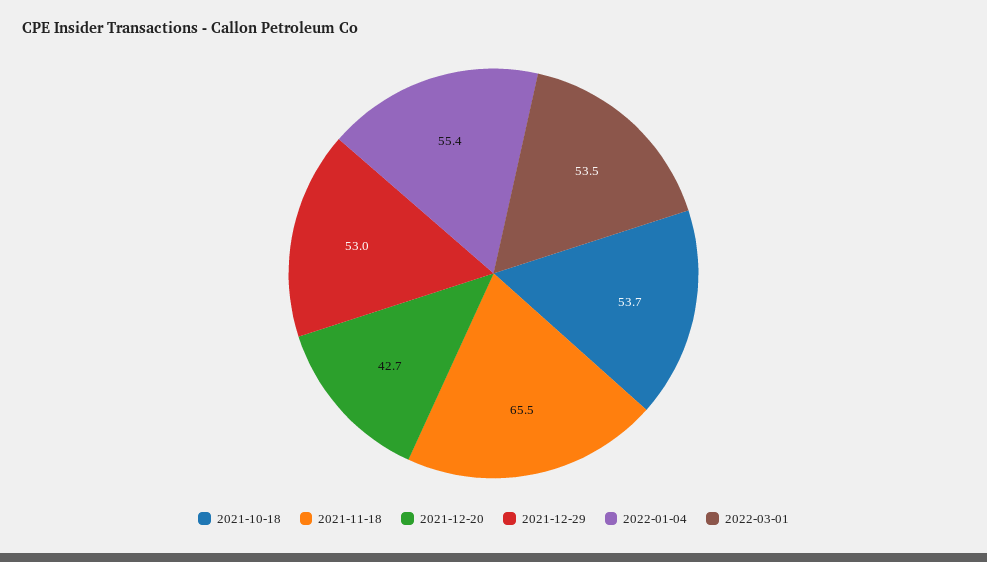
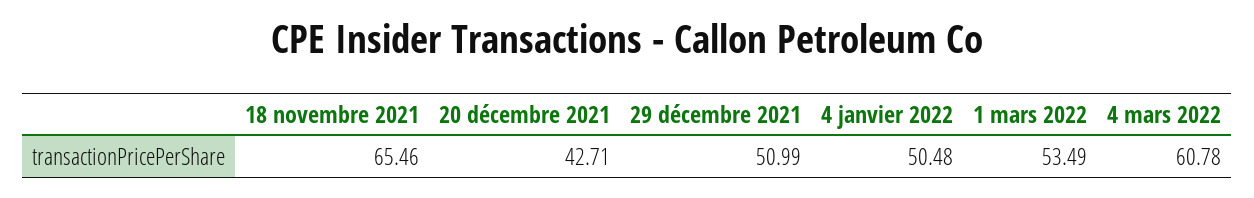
2021-10-18: 53.7 -> none
2021-12-29: 53 -> 50.99
2022-01-04: 55.4 -> 50.48
4 mars 2022: none -> 60.78

